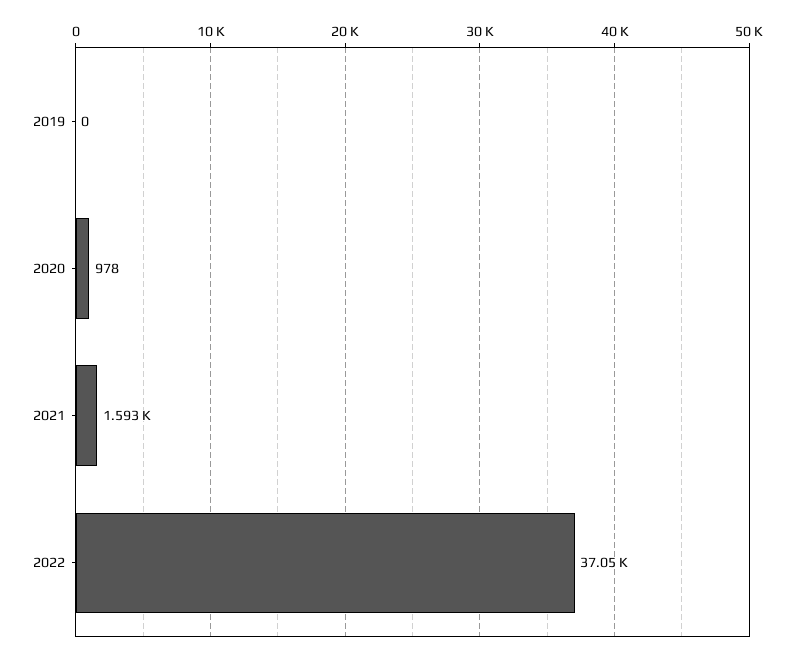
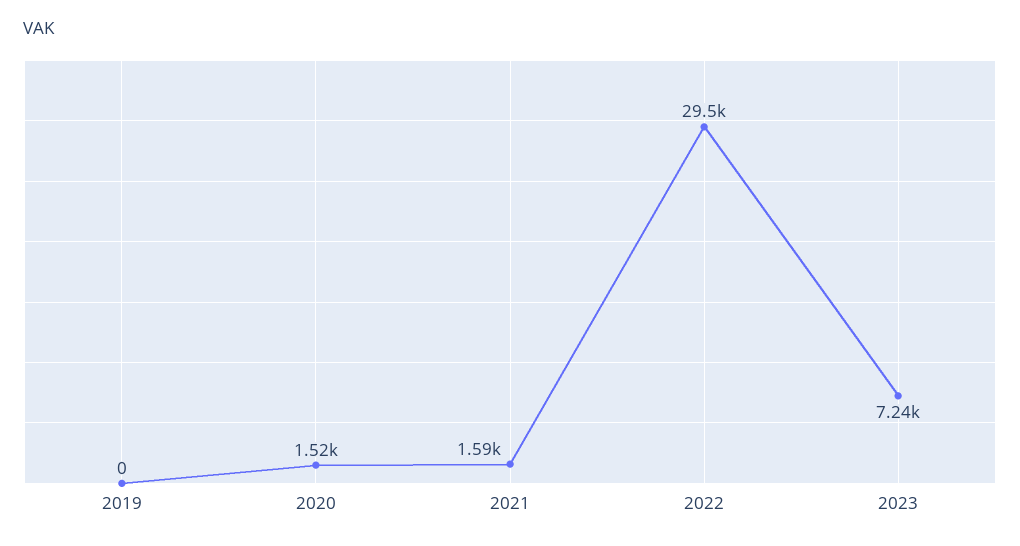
2020: 978 -> 1520
2022: 37050 -> 29500
2023: none -> 7240

